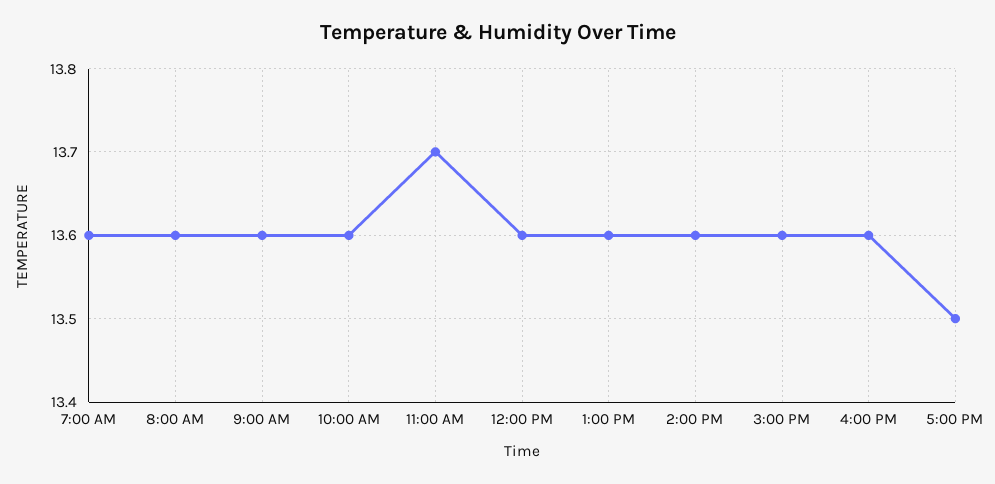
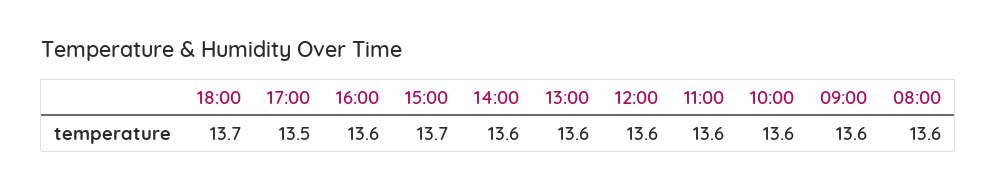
7:00 AM: 13.6 -> none
11:00 AM: 13.7 -> 13.6
3:00 PM: 13.6 -> 13.7
18:00: none -> 13.7

